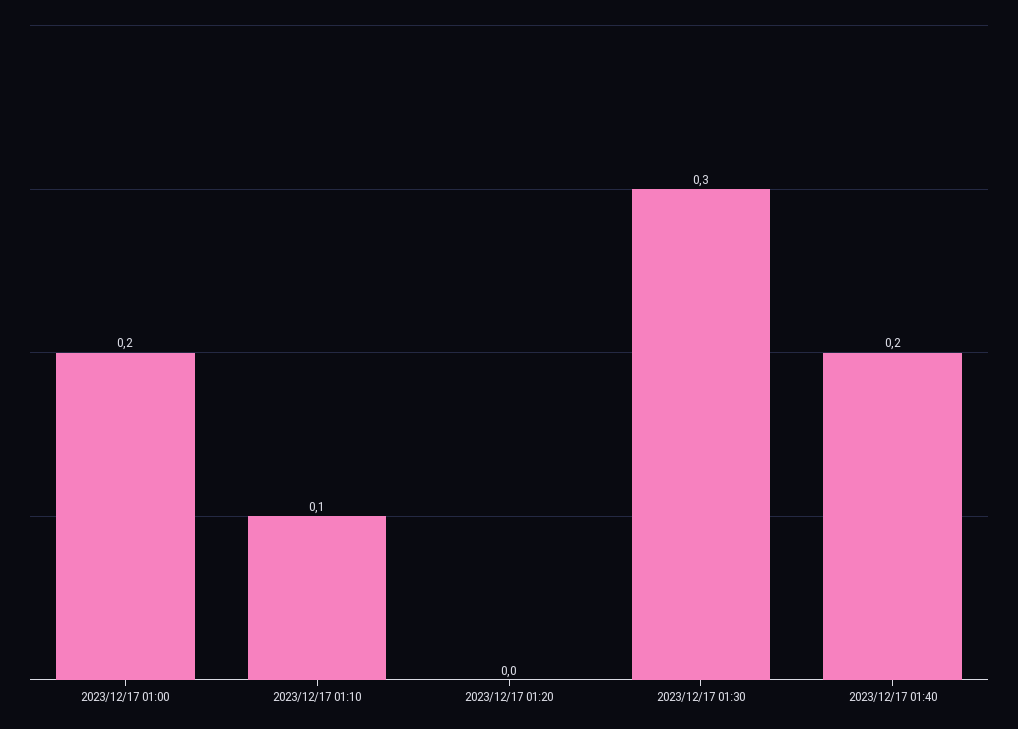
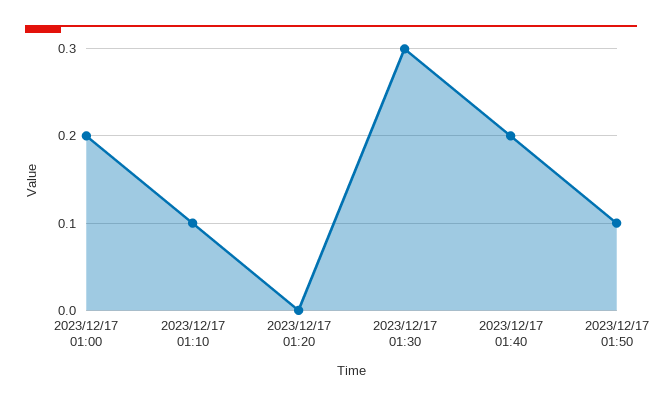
2023/12/17 01:50: none -> 0.1

